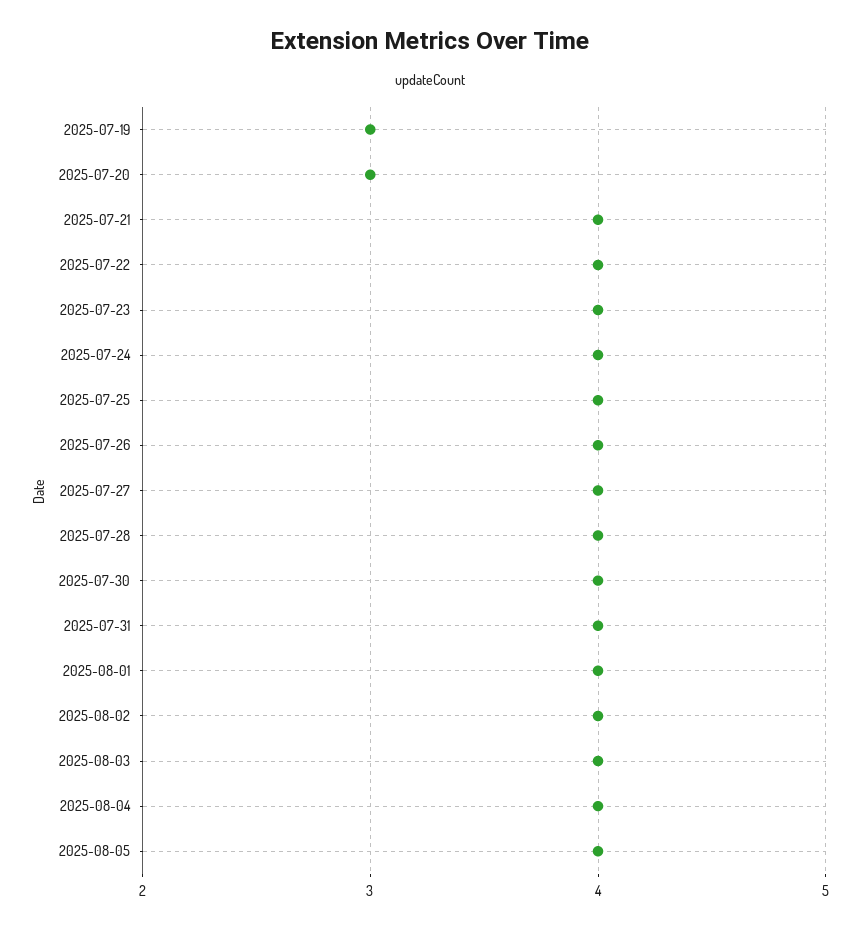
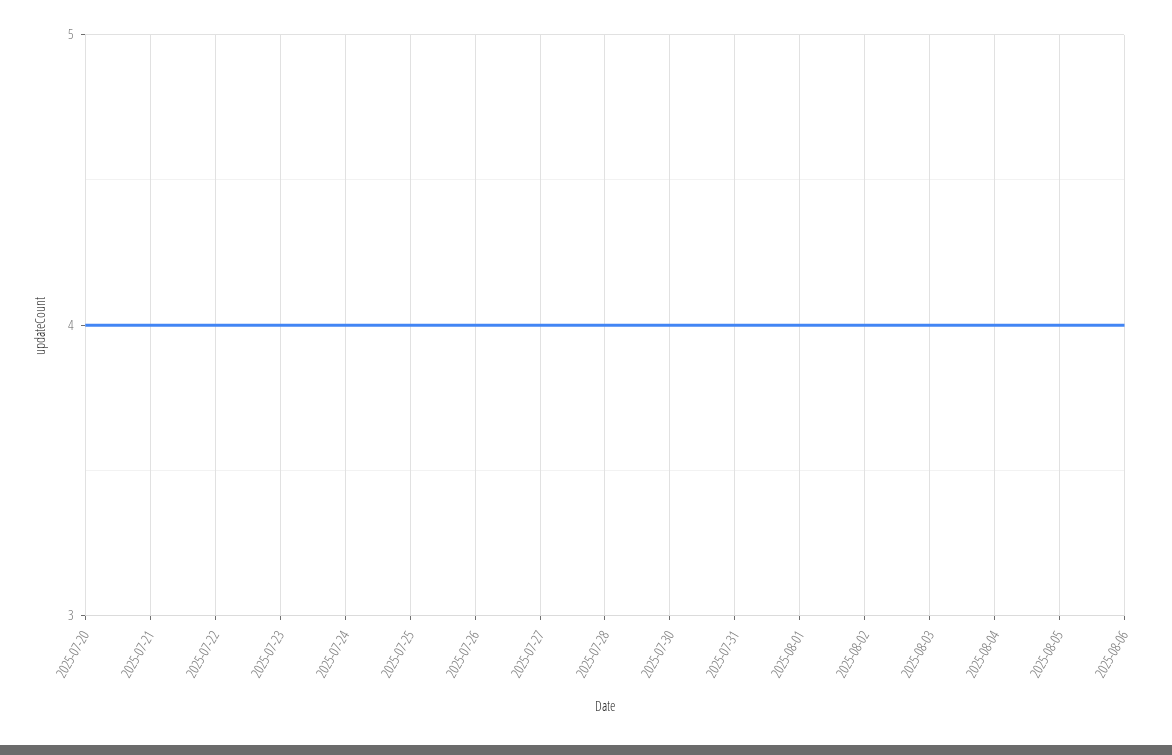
2025-07-19: 3 -> none
2025-07-20: 3 -> 4
2025-08-06: none -> 4

